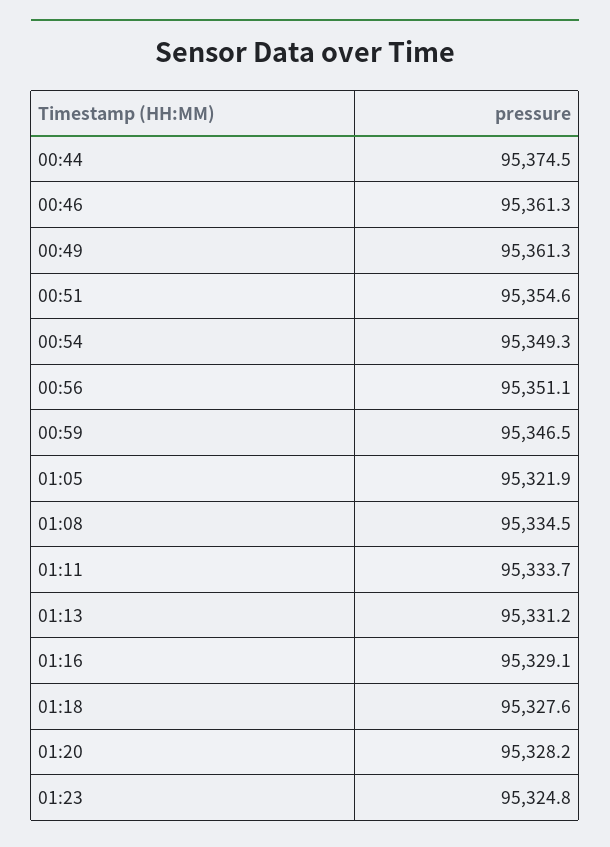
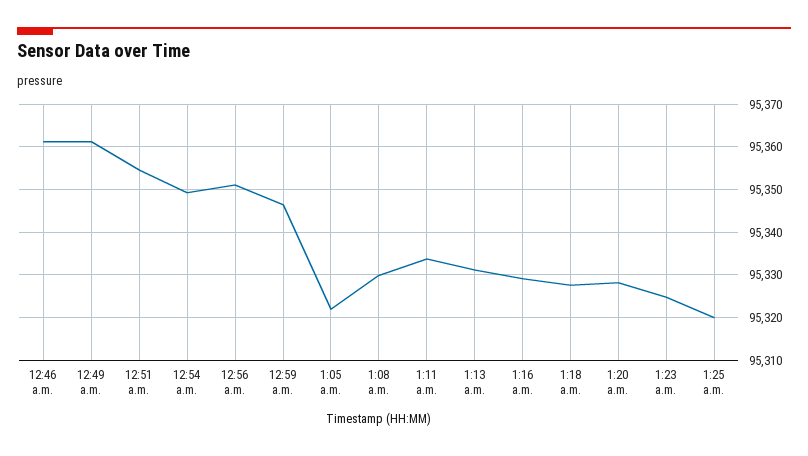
00:44: 95374.5 -> none
01:08: 95334.5 -> 95330
1:25 a.m.: none -> 95320

